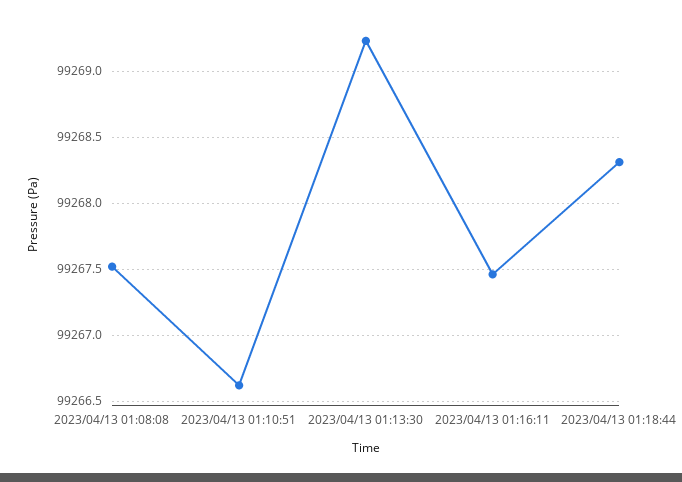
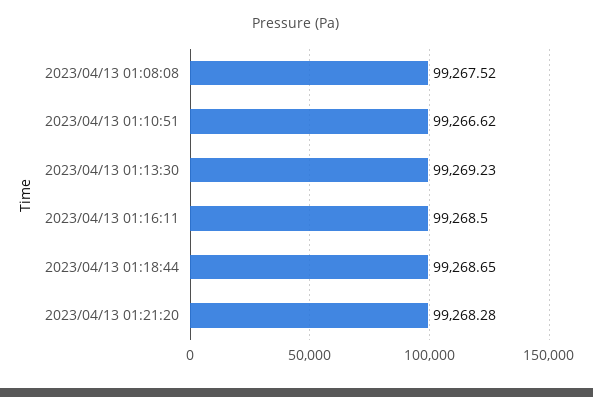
2023/04/13 01:16:11: 99267.45 -> 99268.5
2023/04/13 01:18:44: 99268.3 -> 99268.65
2023/04/13 01:21:20: none -> 99268.28

